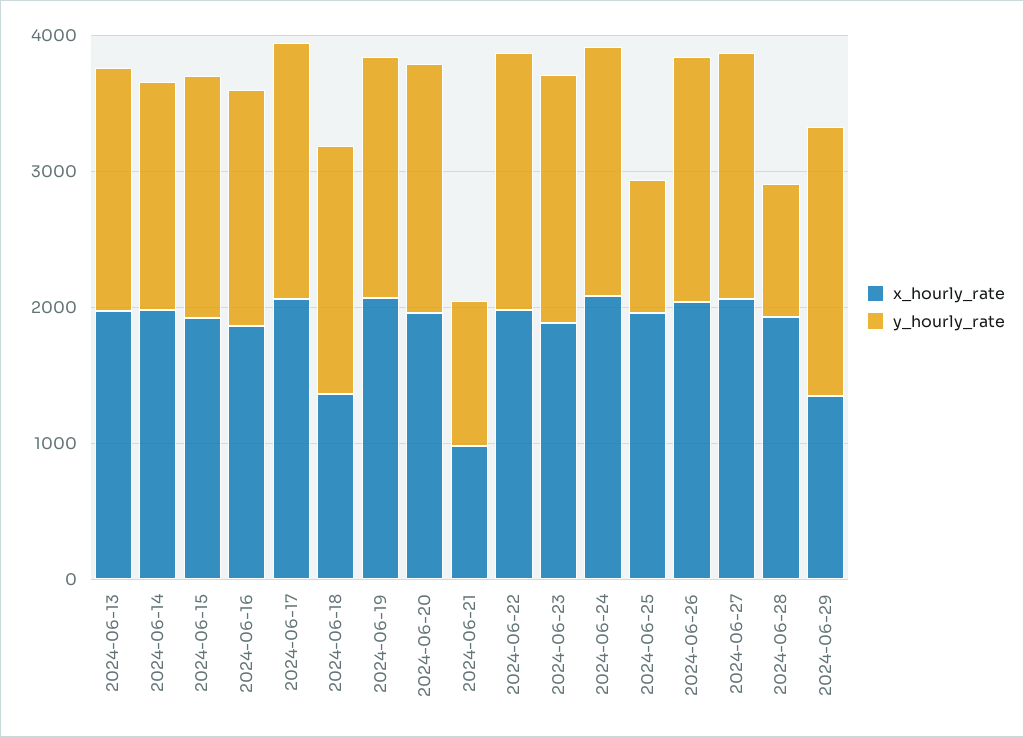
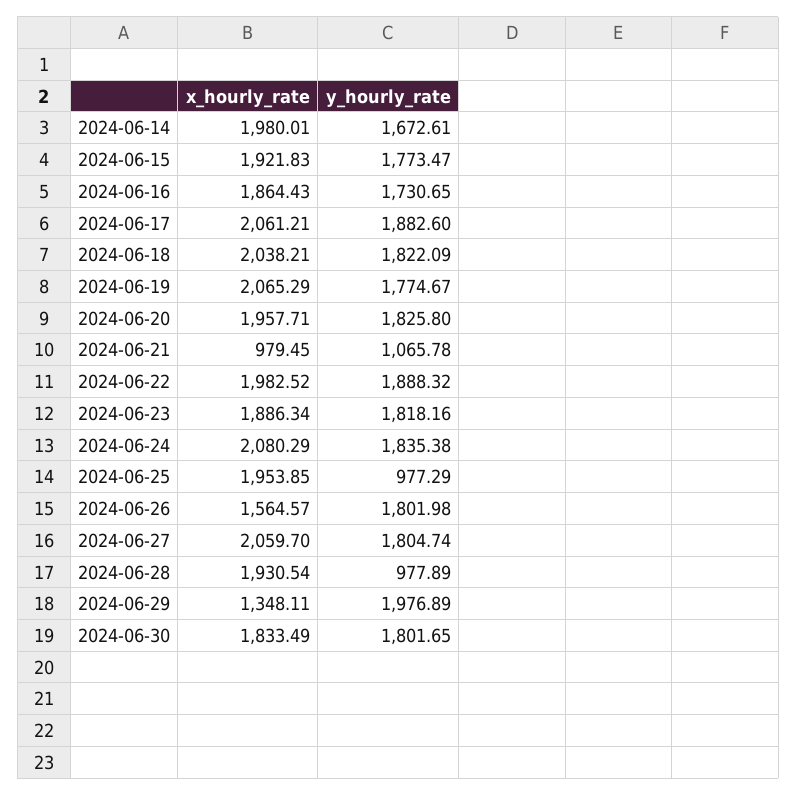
x_hourly_rate, 2024-06-13: 2000 -> none
y_hourly_rate, 2024-06-13: 1800 -> none
x_hourly_rate, 2024-06-18: 1400 -> 2038.21
x_hourly_rate, 2024-06-26: 2000 -> 1564.57
x_hourly_rate, 2024-06-30: none -> 1833.49
y_hourly_rate, 2024-06-30: none -> 1801.65

